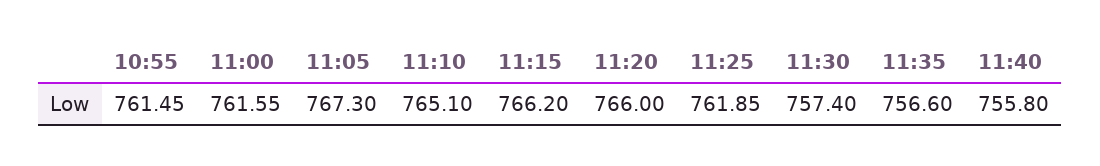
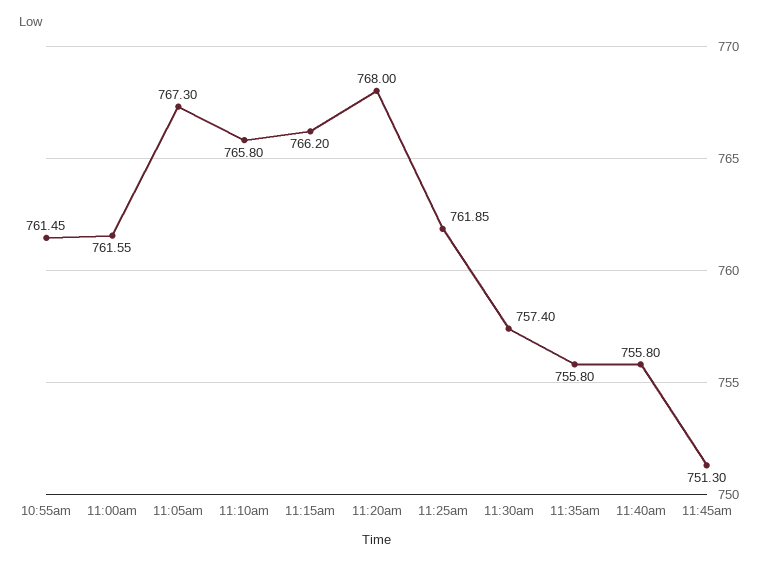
11:10: 765.1 -> 765.8
11:20: 766 -> 768
11:35: 756.6 -> 755.8
11:45am: none -> 751.3

